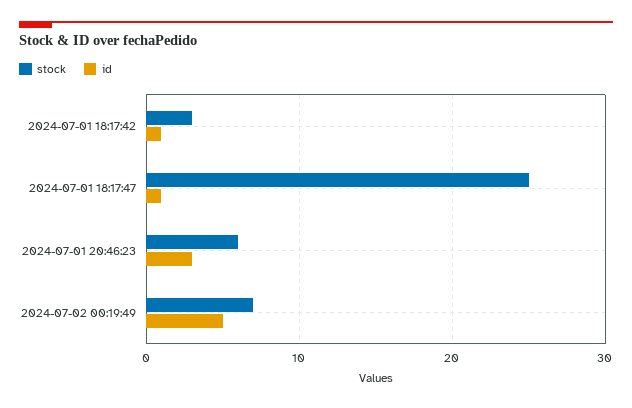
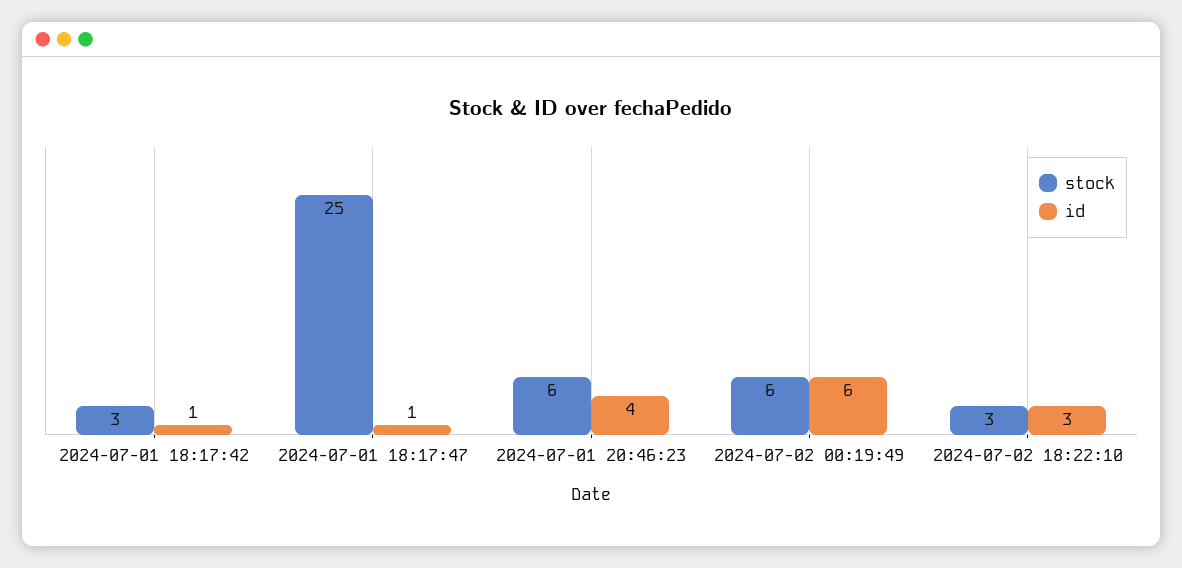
id, 2024-07-01 20:46:23: 3 -> 4
stock, 2024-07-02 00:19:49: 7 -> 6
id, 2024-07-02 00:19:49: 5 -> 6
stock, 2024-07-02 18:22:10: none -> 3
id, 2024-07-02 18:22:10: none -> 3

